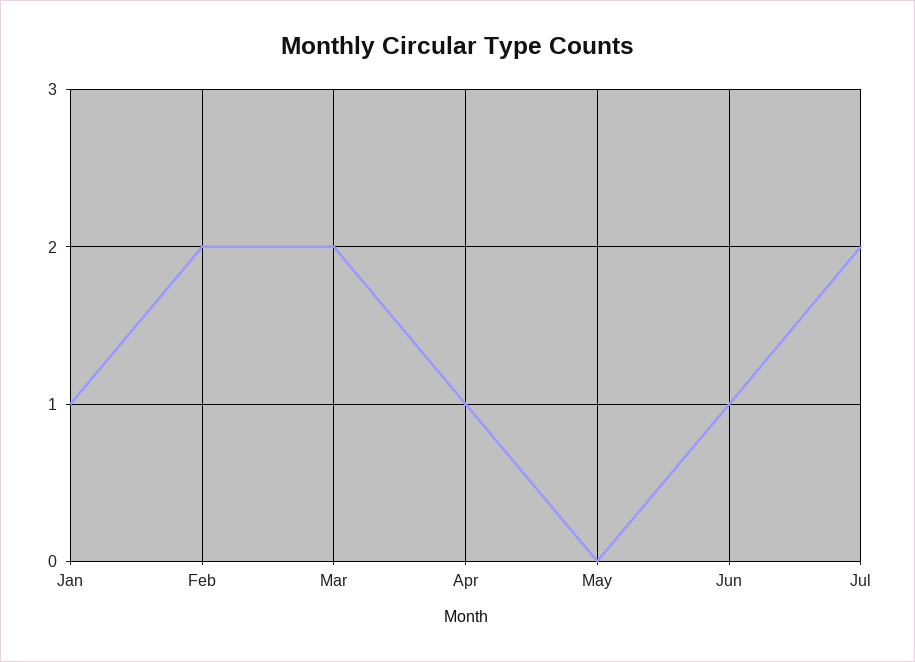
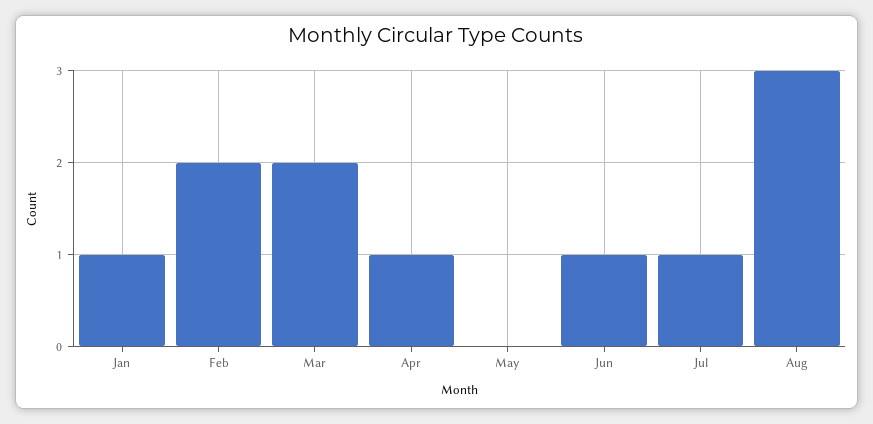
Jul: 2 -> 1
Aug: none -> 3

